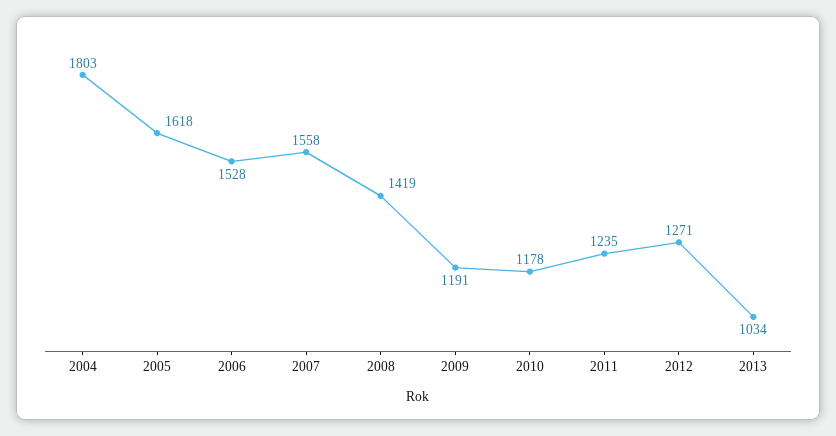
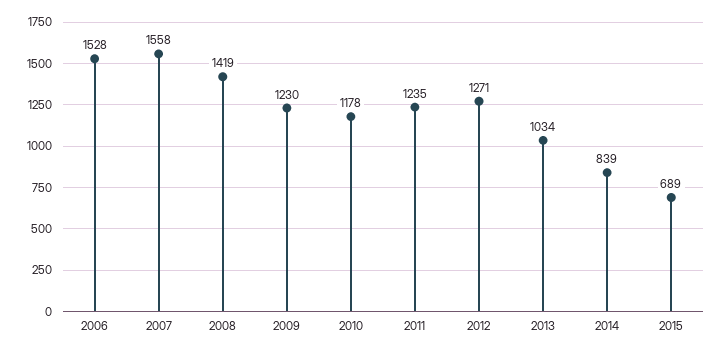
2004: 1803 -> none
2005: 1618 -> none
2009: 1191 -> 1230
2014: none -> 839
2015: none -> 689

